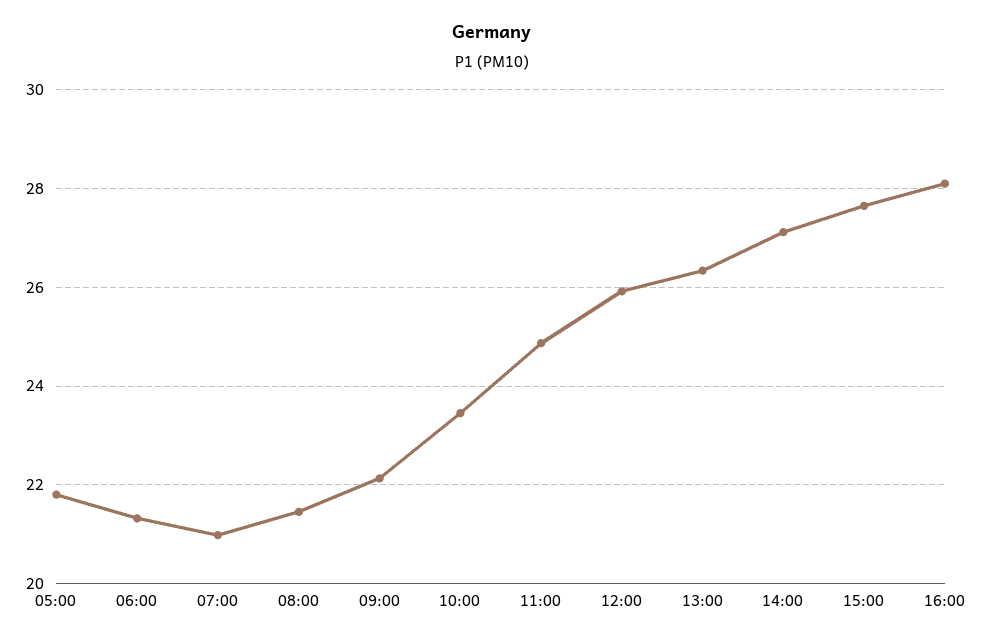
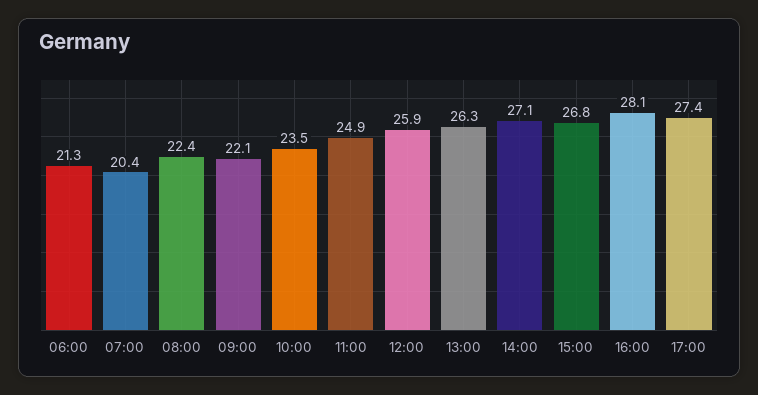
05:00: 21.8 -> none
07:00: 21 -> 20.4
08:00: 21.4 -> 22.4
15:00: 27.6 -> 26.8
17:00: none -> 27.4

